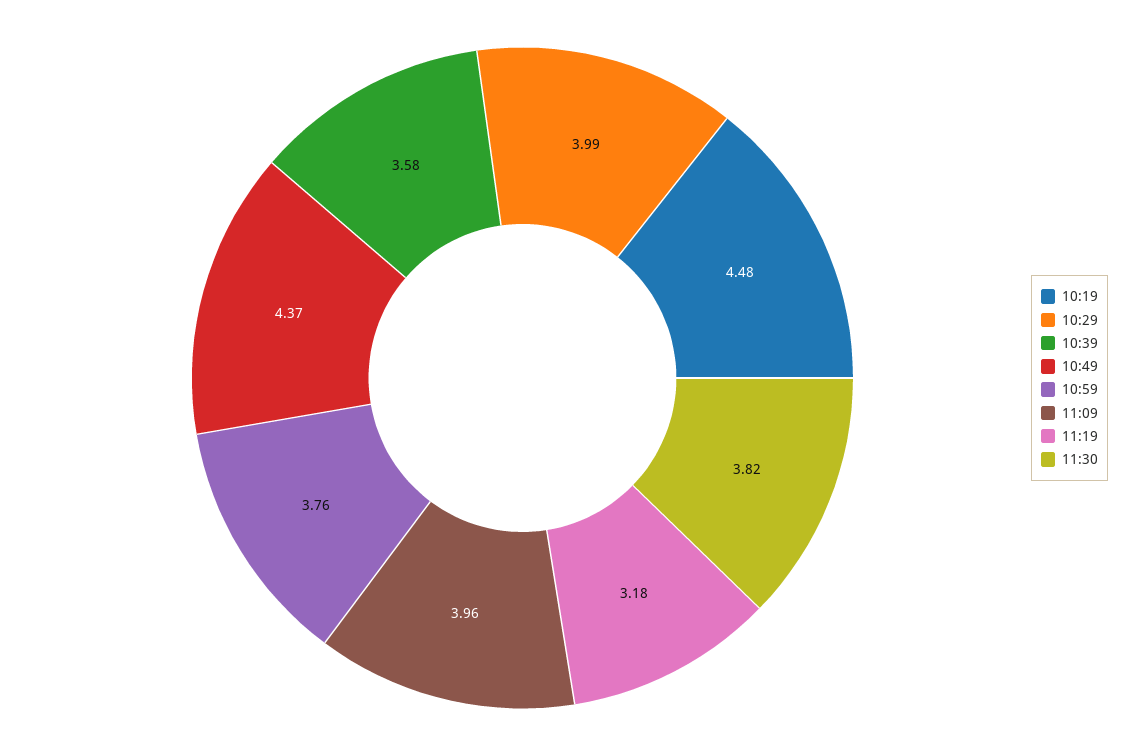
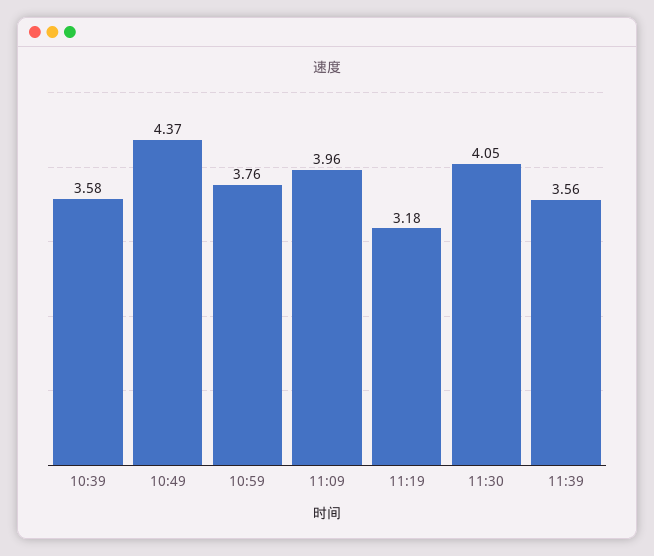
10:19: 4.48 -> none
10:29: 3.99 -> none
11:30: 3.82 -> 4.05
11:39: none -> 3.56

